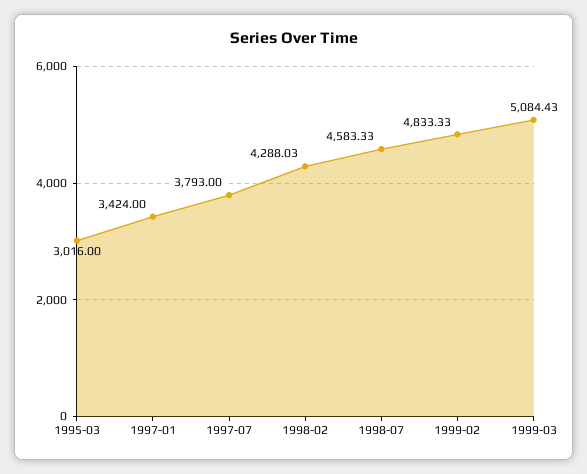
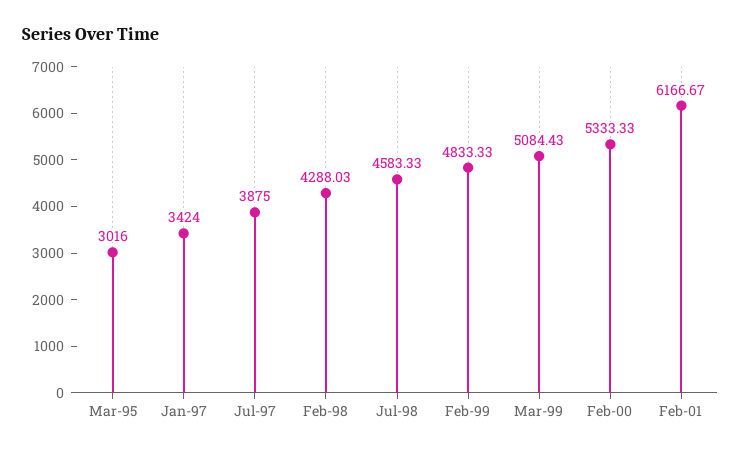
1997-07: 3793 -> 3875
Feb-00: none -> 5333.33
Feb-01: none -> 6166.67

